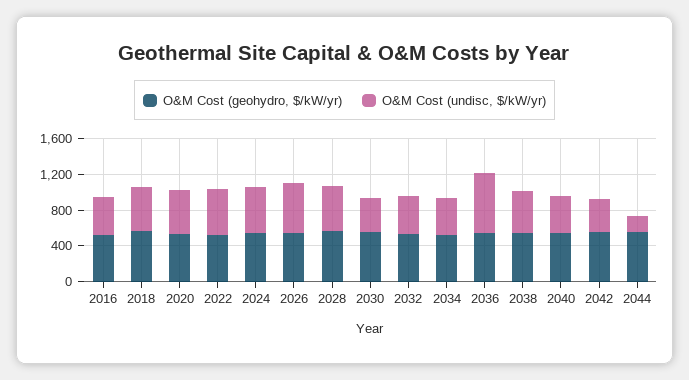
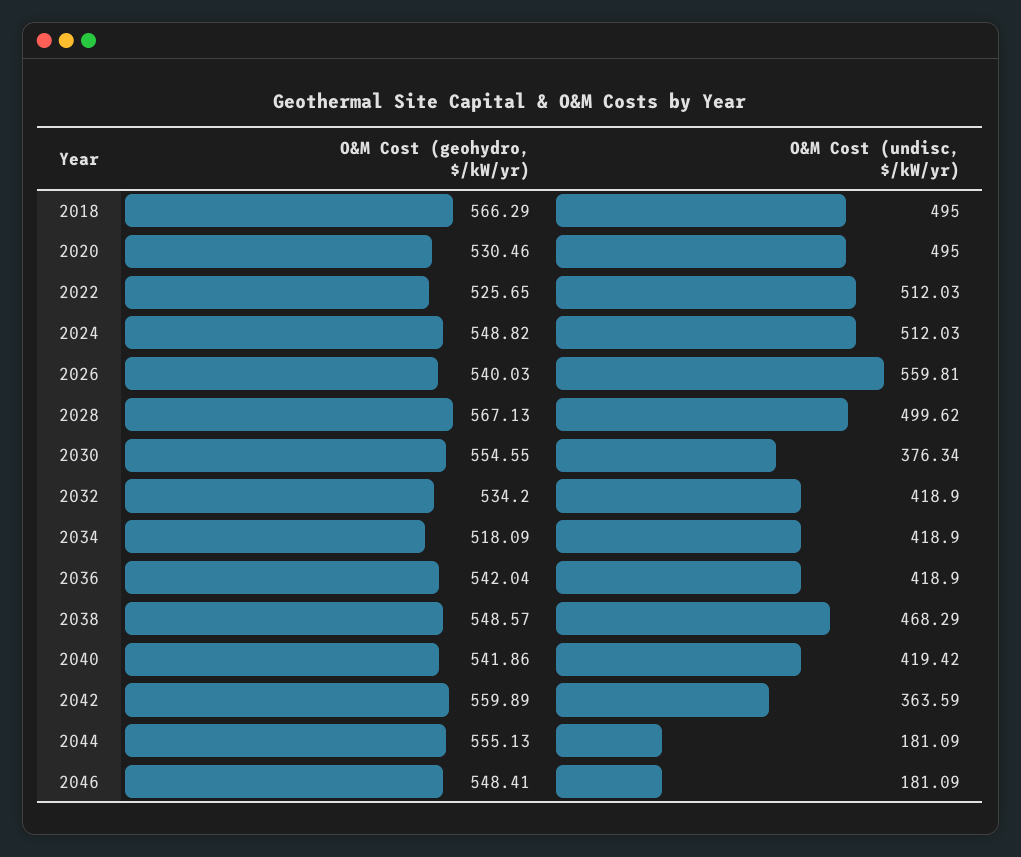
O&M Cost (geohydro, $/kW/yr), 2016: 500 -> none
O&M Cost (undisc, $/kW/yr), 2016: 400 -> none
O&M Cost (undisc, $/kW/yr), 2036: 700 -> 418.9
O&M Cost (geohydro, $/kW/yr), 2046: none -> 548.41
O&M Cost (undisc, $/kW/yr), 2046: none -> 181.09

